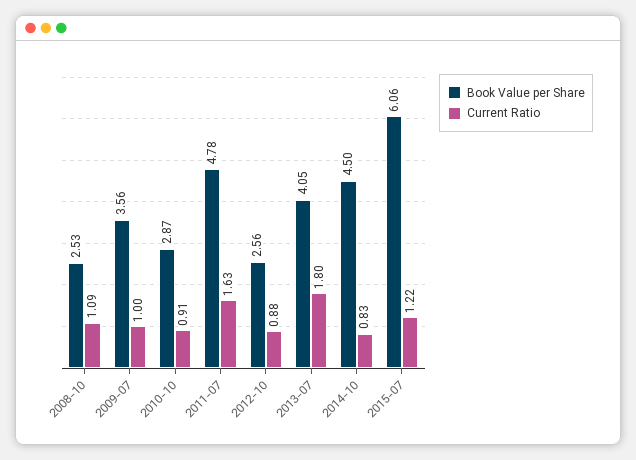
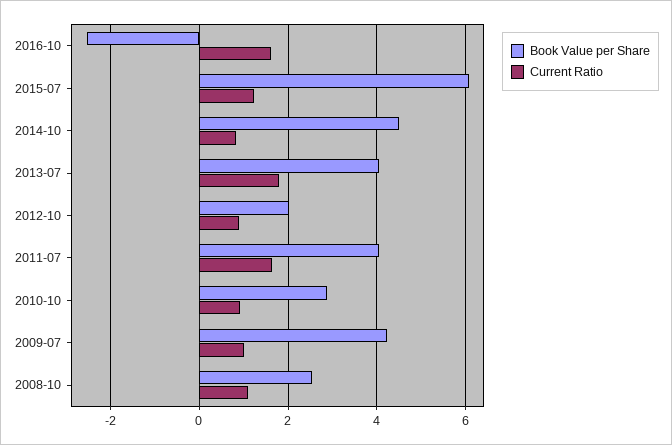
Book Value per Share, 2009-07: 3.56 -> 4.2
Book Value per Share, 2011-07: 4.78 -> 4
Book Value per Share, 2012-10: 2.56 -> 2
Book Value per Share, 2016-10: none -> -2.6
Current Ratio, 2016-10: none -> 1.6

